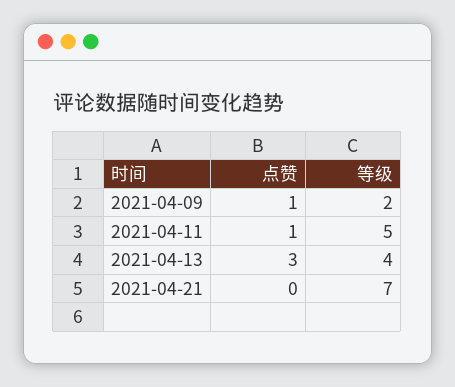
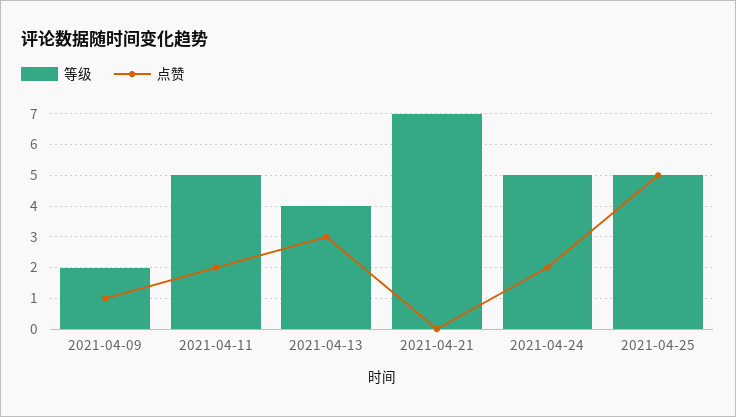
点赞, 2021-04-11: 1 -> 2
等级, 2021-04-24: none -> 5
点赞, 2021-04-24: none -> 2
等级, 2021-04-25: none -> 5
点赞, 2021-04-25: none -> 5

